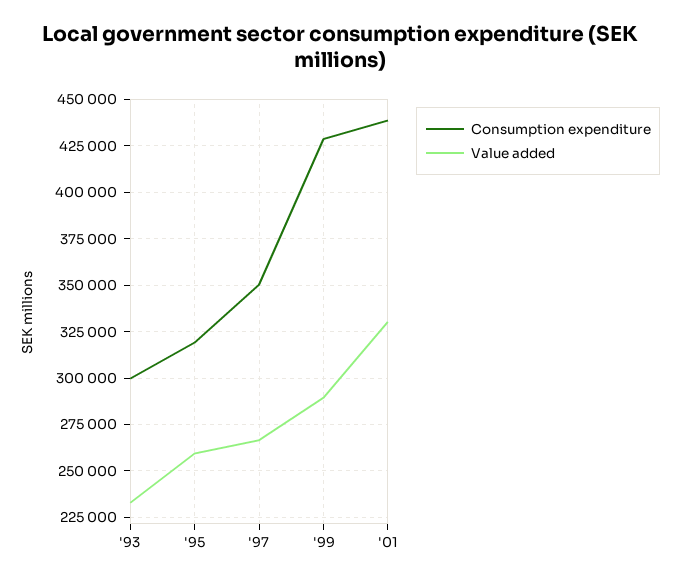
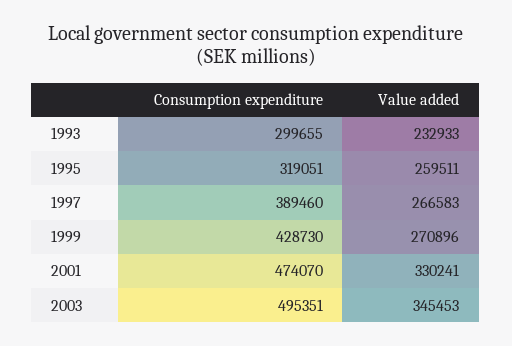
Consumption expenditure, '97: 350000 -> 389460
Value added, '99: 290000 -> 270896
Consumption expenditure, '01: 440000 -> 474070
Consumption expenditure, 2003: none -> 495351
Value added, 2003: none -> 345453

